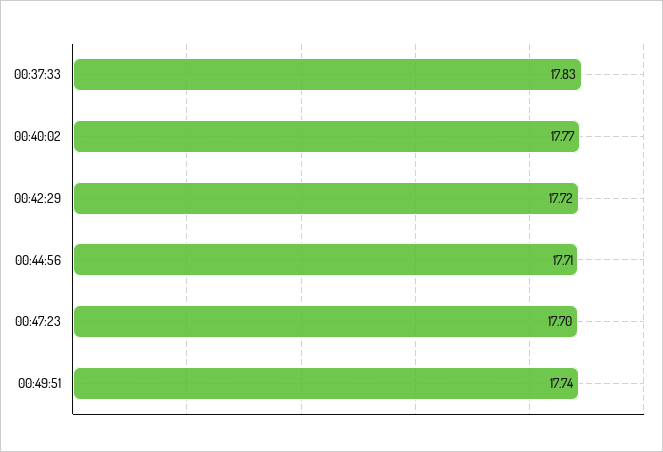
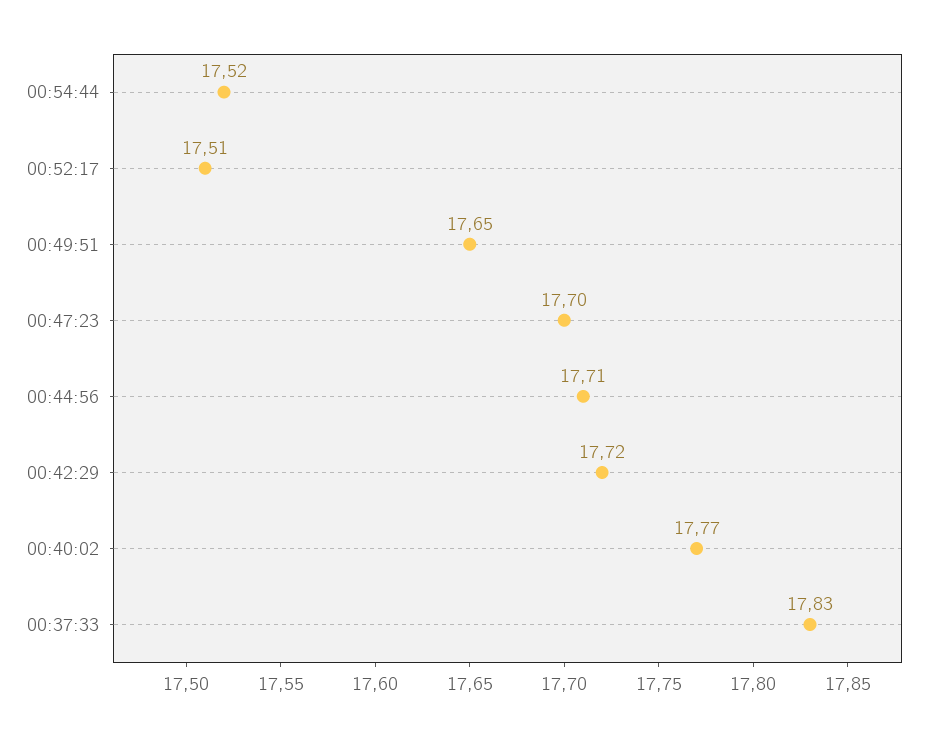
00:49:51: 17.74 -> 17.65
00:54:44: none -> 17.52
00:52:17: none -> 17.51

